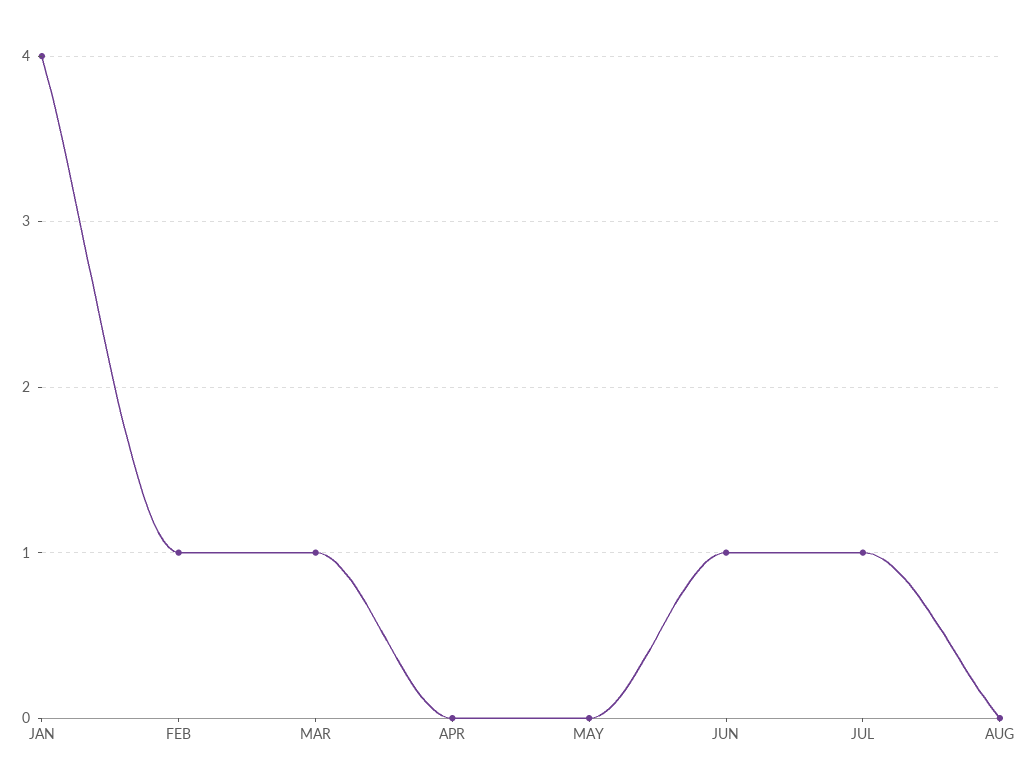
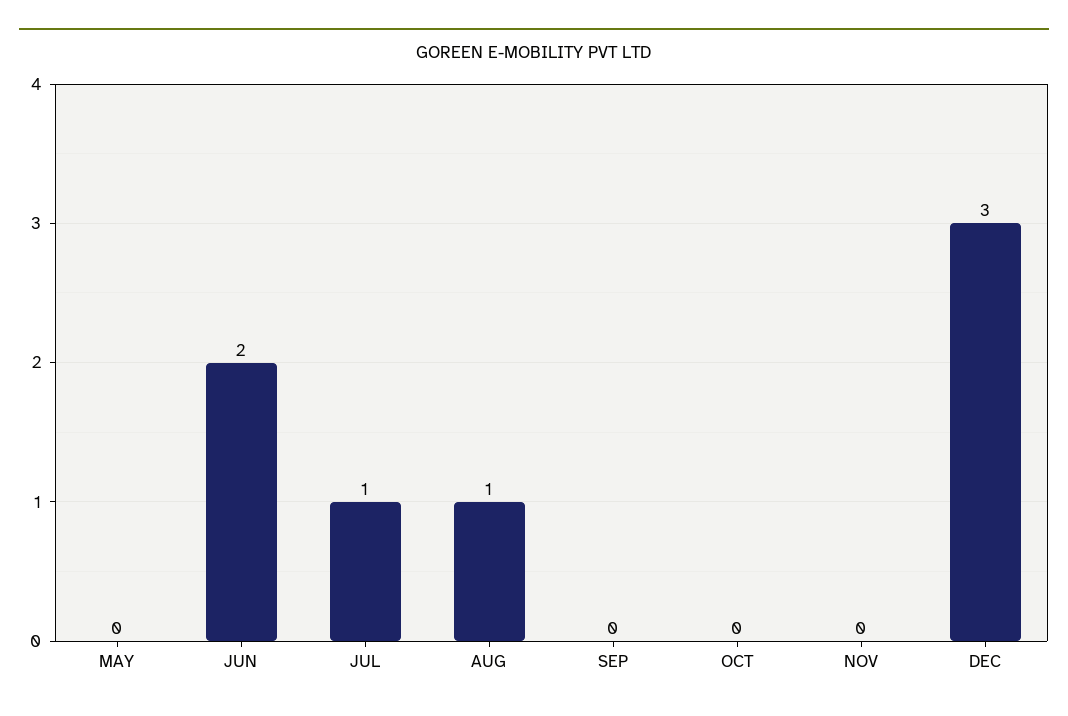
JAN: 4 -> none
FEB: 1 -> none
MAR: 1 -> none
APR: 0 -> none
JUN: 1 -> 2
AUG: 0 -> 1
SEP: none -> 0
OCT: none -> 0
NOV: none -> 0
DEC: none -> 3

